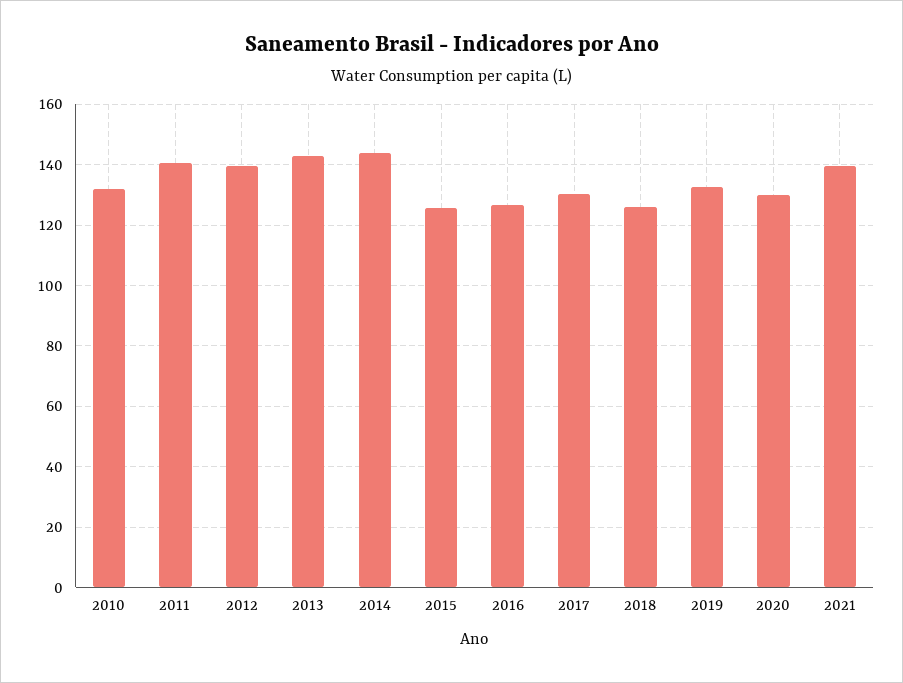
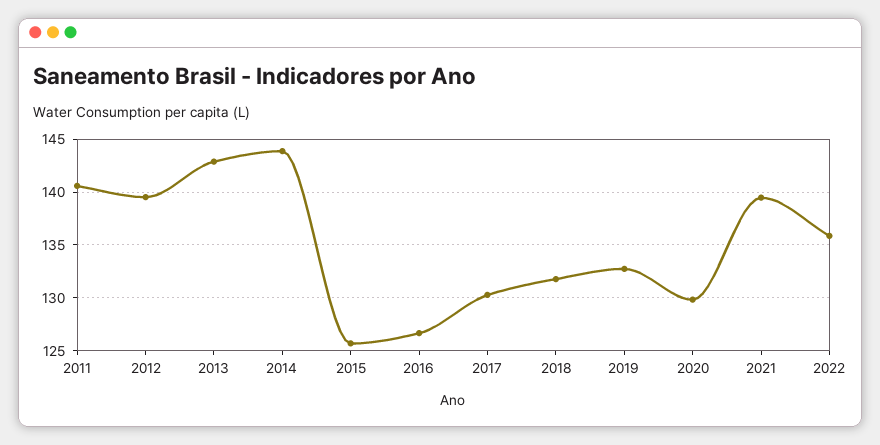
2010: 132 -> none
2018: 126 -> 132
2022: none -> 136

